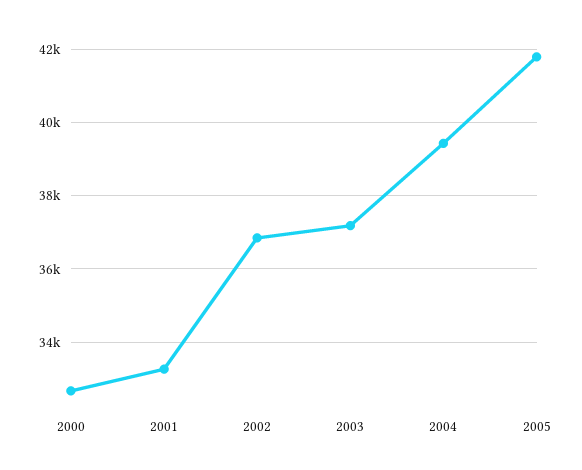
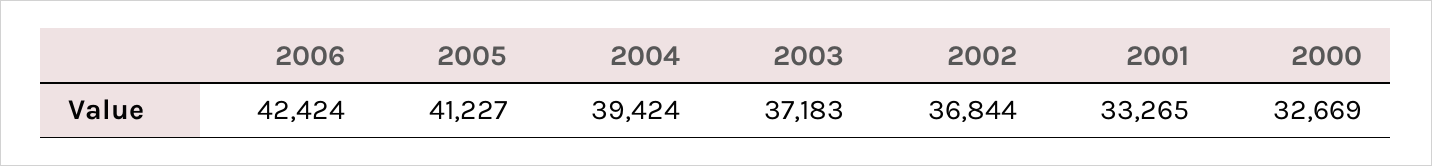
2005: 41800 -> 41227
2006: none -> 42424

